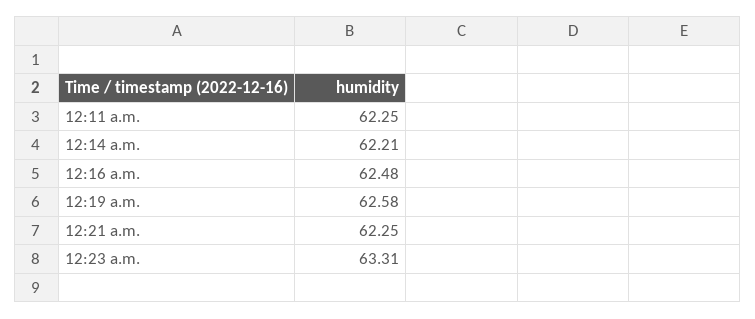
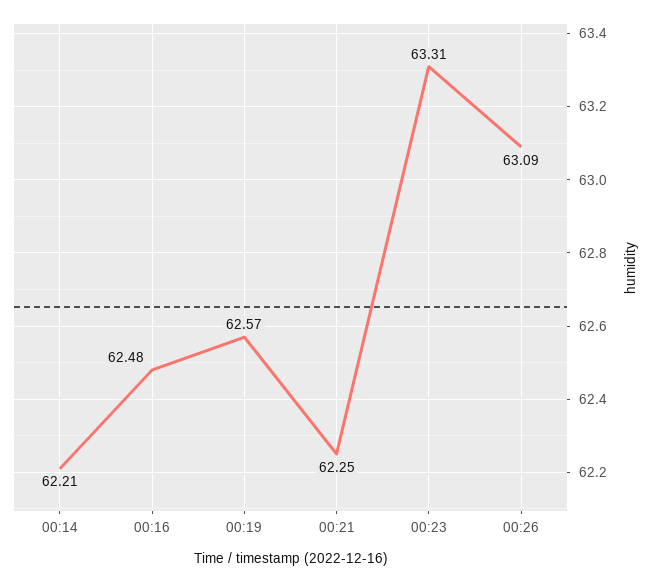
12:11 a.m.: 62.25 -> none
12:19 a.m.: 62.58 -> 62.57
00:26: none -> 63.09

